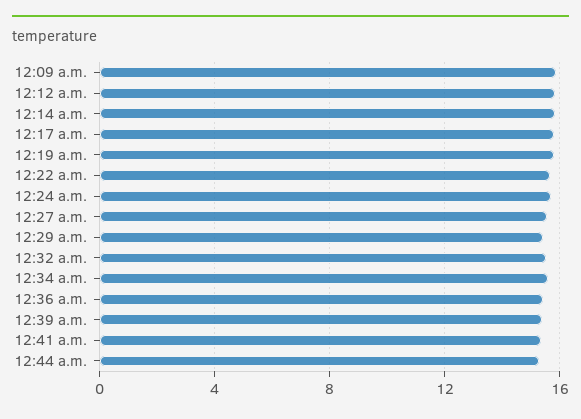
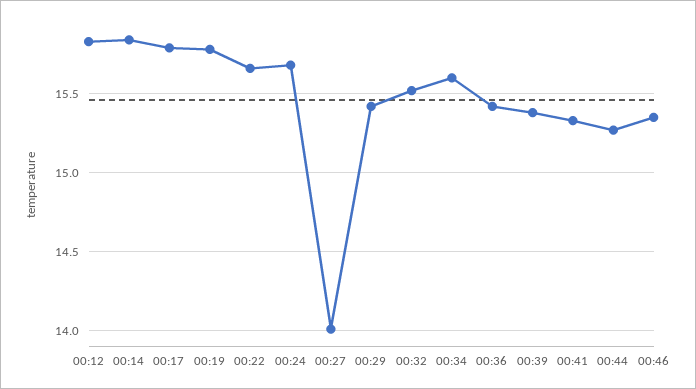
12:09 a.m.: 16 -> none
12:27 a.m.: 15.5 -> 14
00:46: none -> 15.35

